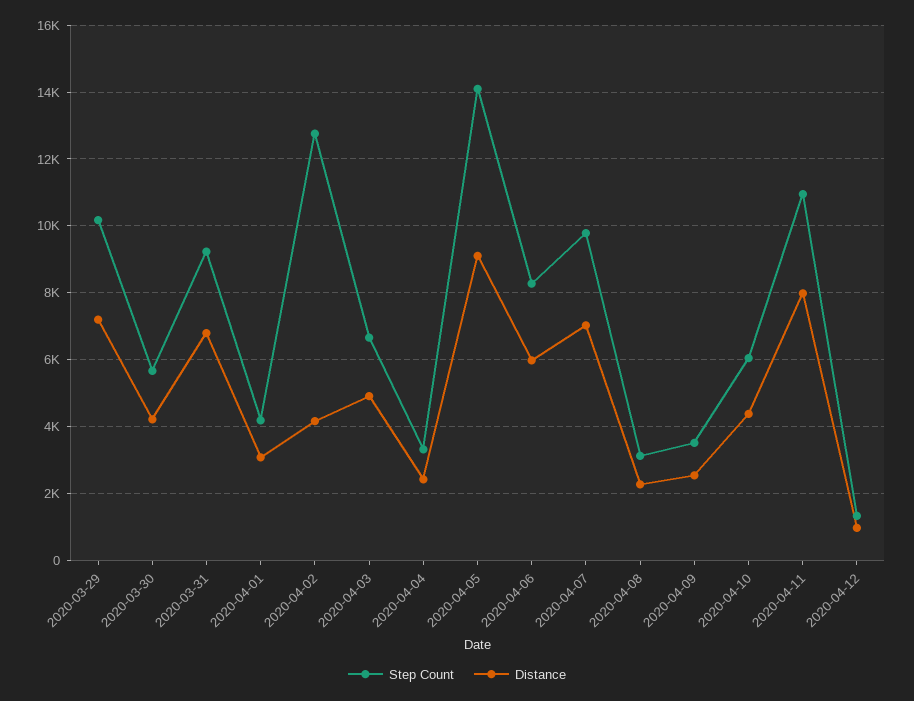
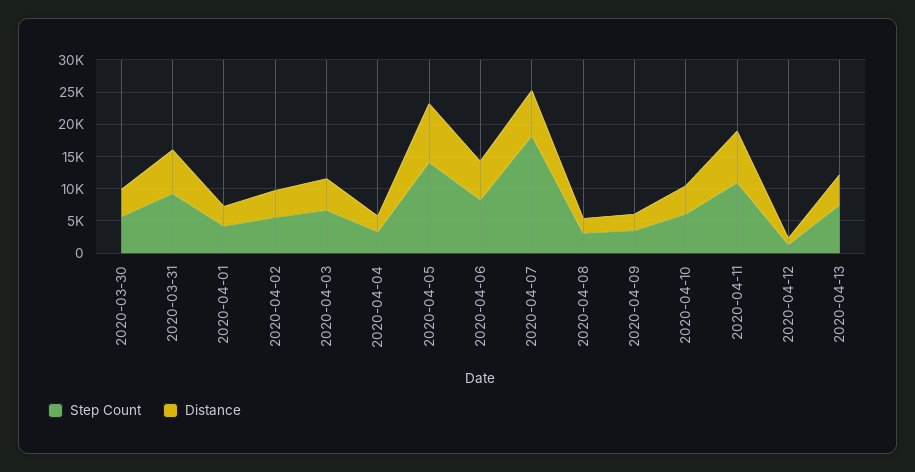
Step Count, 2020-03-29: 10200 -> none
Distance, 2020-03-29: 7200 -> none
Step Count, 2020-04-02: 12800 -> 5000
Step Count, 2020-04-07: 9800 -> 17500
Step Count, 2020-04-13: none -> 7500
Distance, 2020-04-13: none -> 5000

